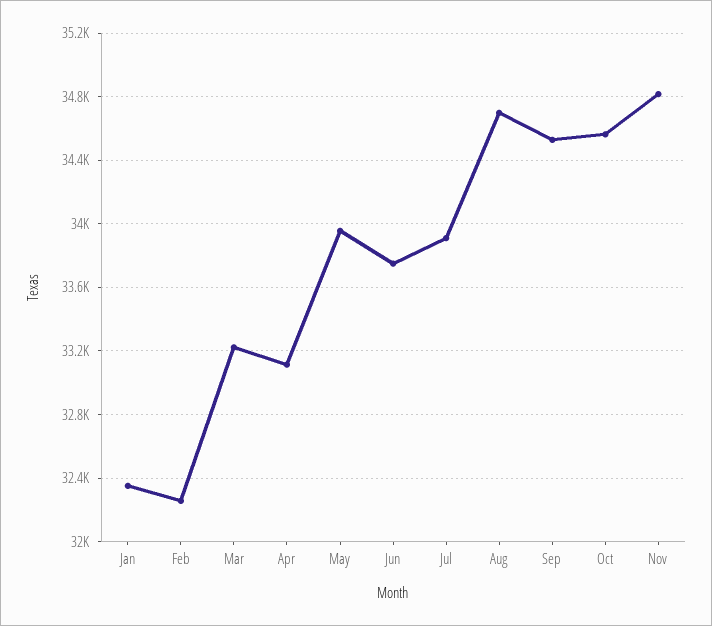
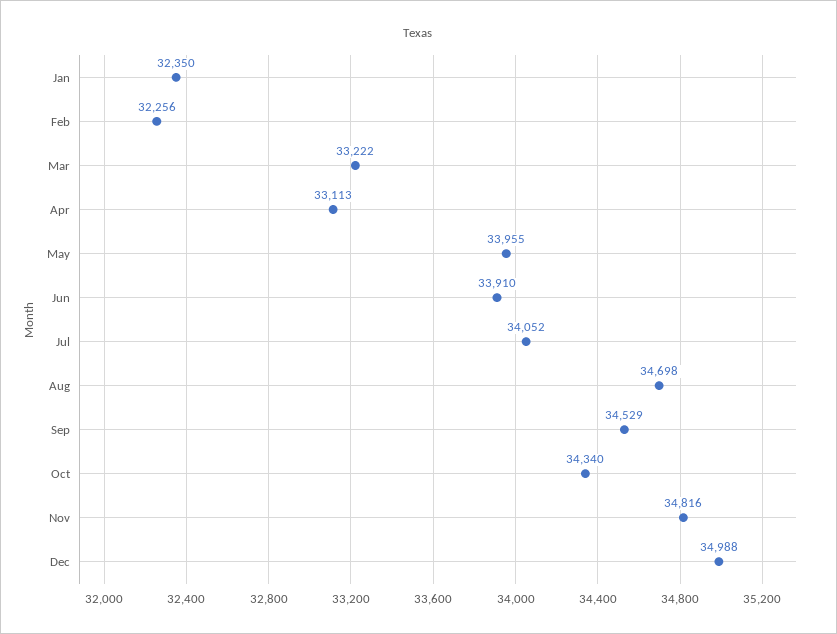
Jun: 33750 -> 33910
Jul: 33900 -> 34052
Oct: 34550 -> 34340
Dec: none -> 34988

